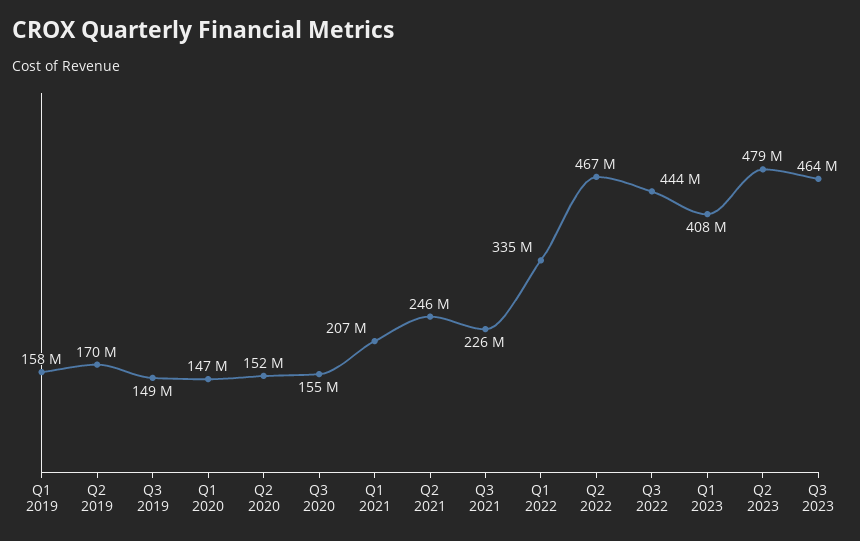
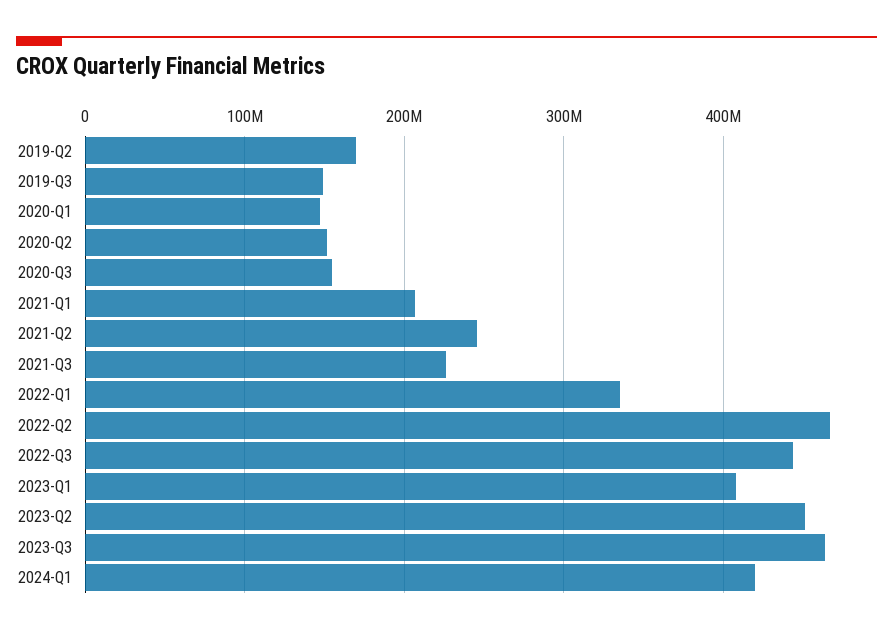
Q1 2019: 158000000 -> none
Q2 2023: 479000000 -> 450000000
2024-Q1: none -> 420000000

